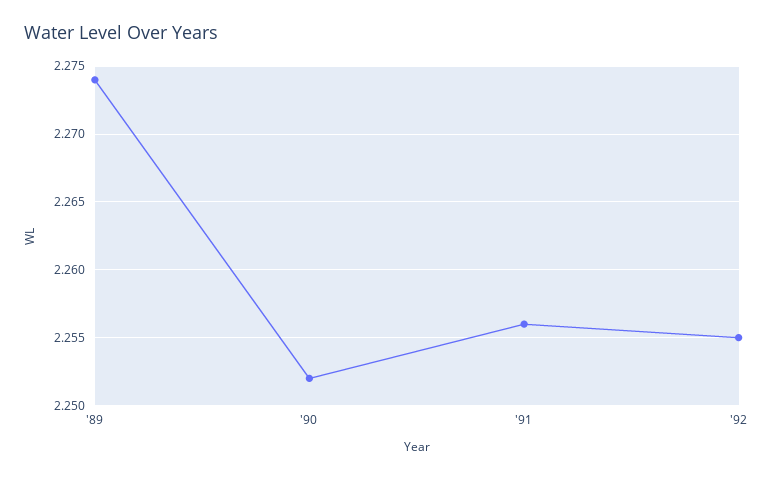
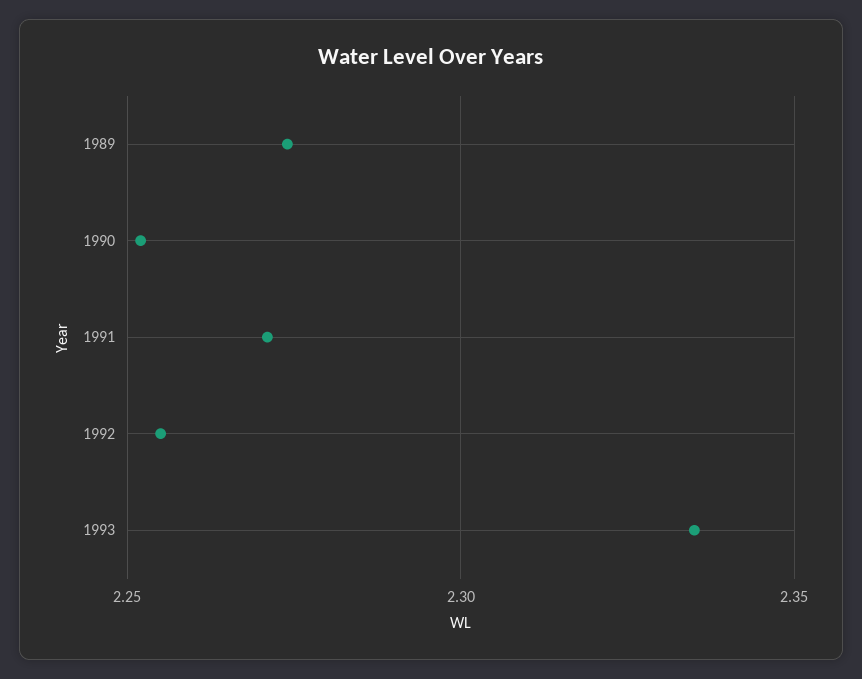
'91: 2.256 -> 2.27
1993: none -> 2.335

